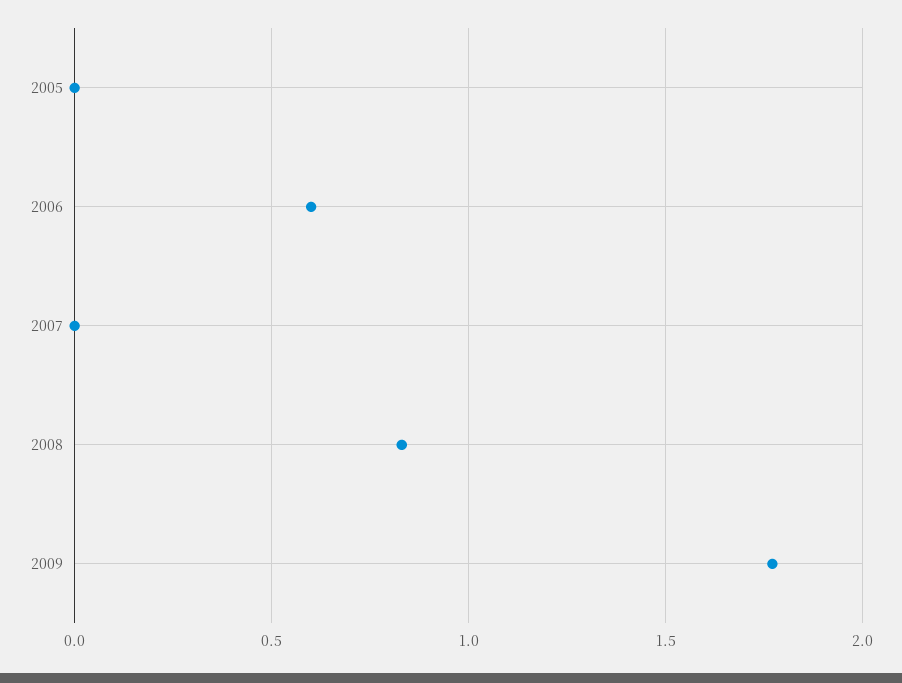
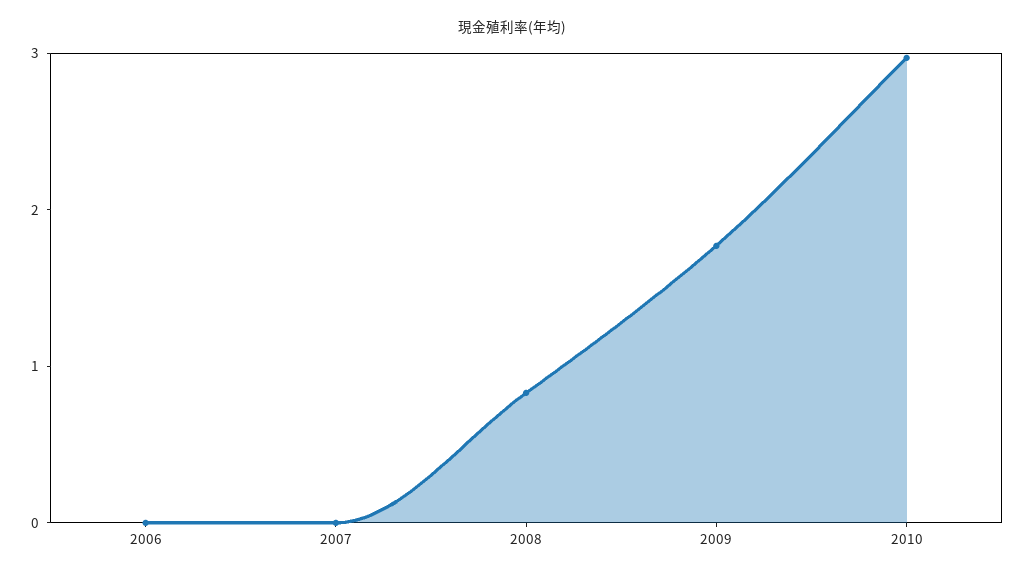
2005: 0 -> none
2006: 0.6 -> 0
2010: none -> 3

